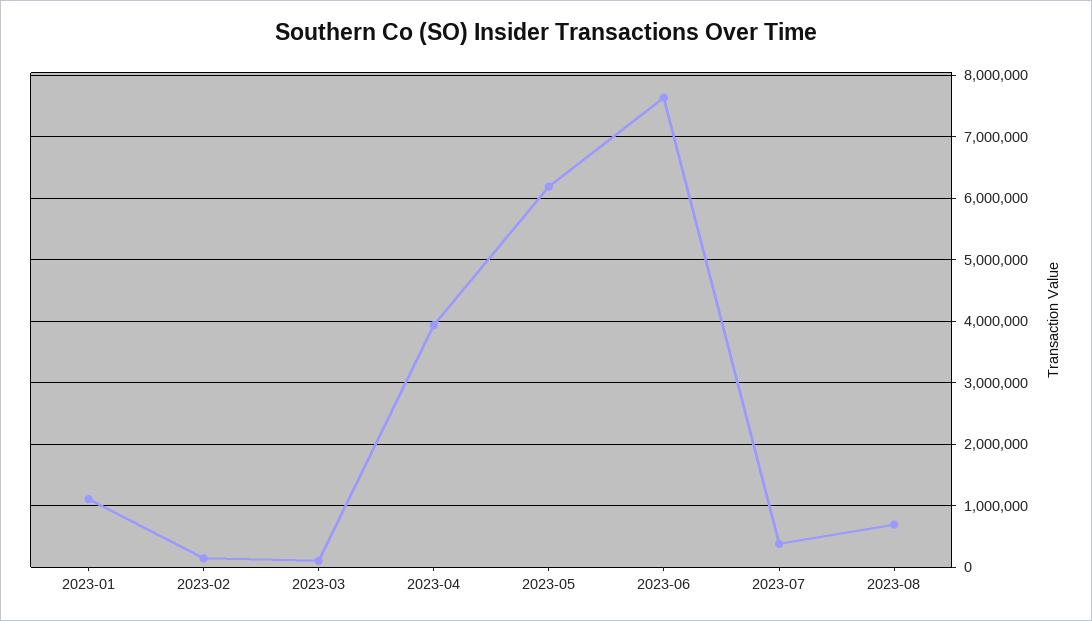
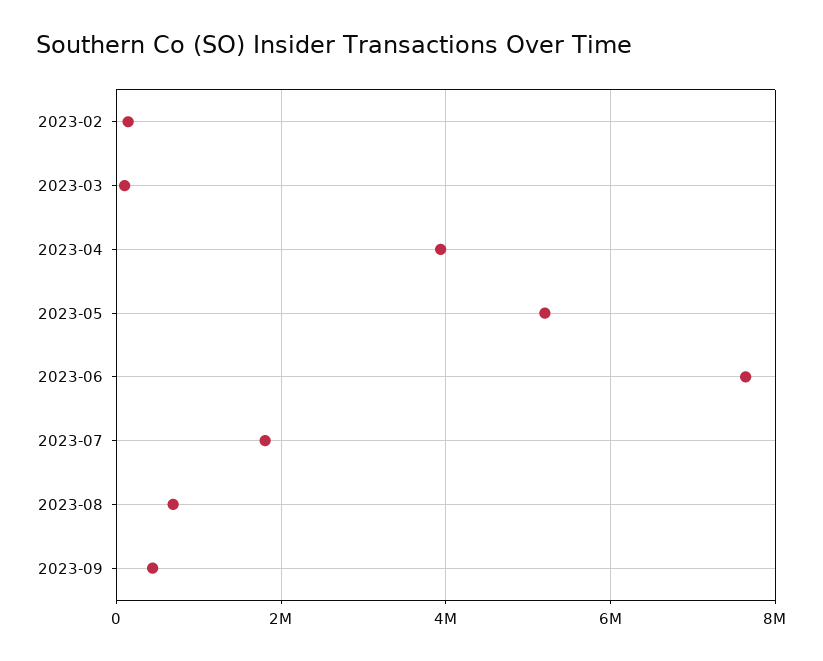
2023-01: 1100000 -> none
2023-05: 6200000 -> 5200000
2023-07: 400000 -> 1800000
2023-09: none -> 400000

